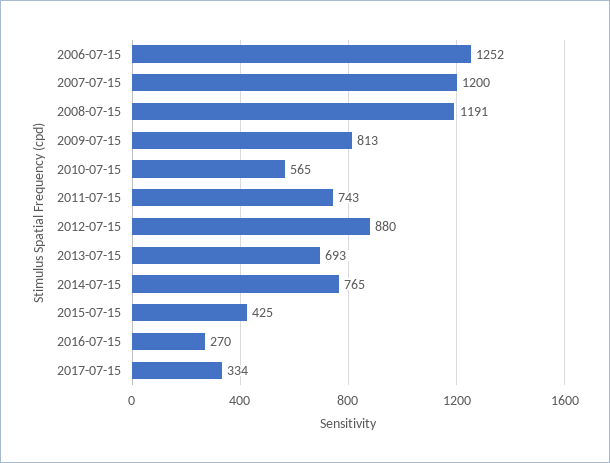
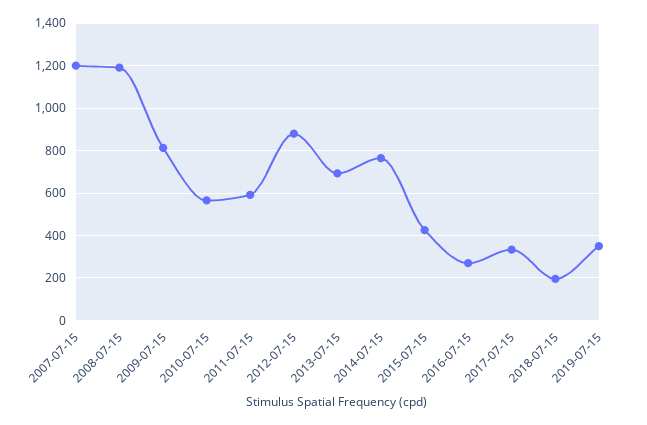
2006-07-15: 1252 -> none
2011-07-15: 743 -> 600
2018-07-15: none -> 200
2019-07-15: none -> 350

